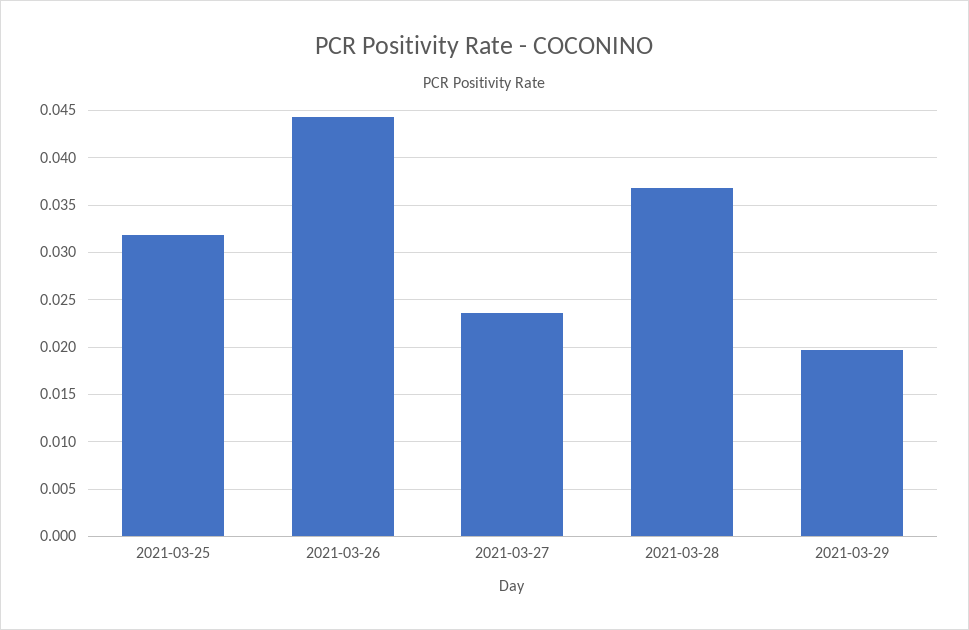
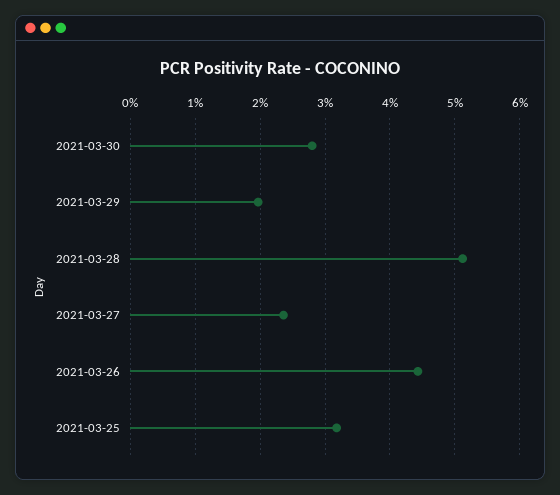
2021-03-28: 0.037 -> 0.051
2021-03-30: none -> 0.028

